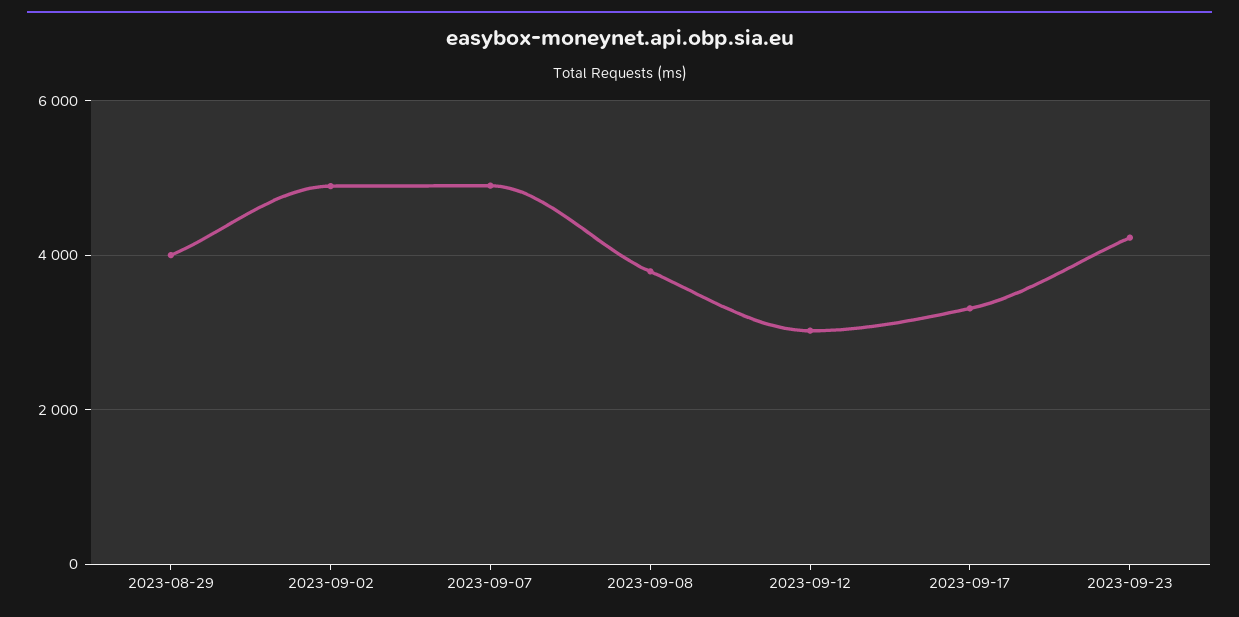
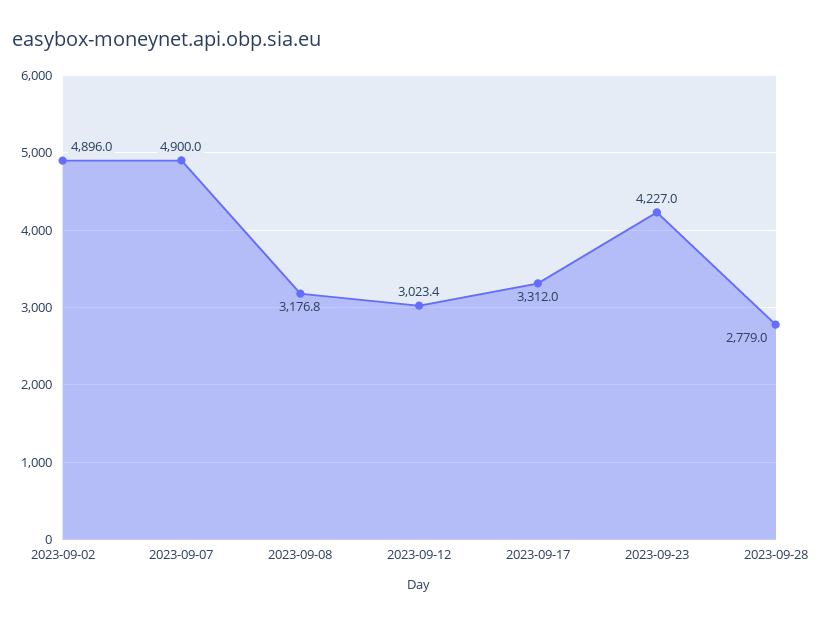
2023-08-29: 4000 -> none
2023-09-08: 3800 -> 3176.8
2023-09-28: none -> 2779

